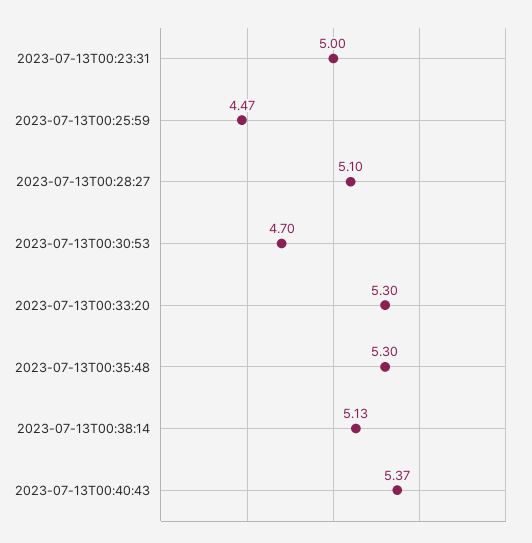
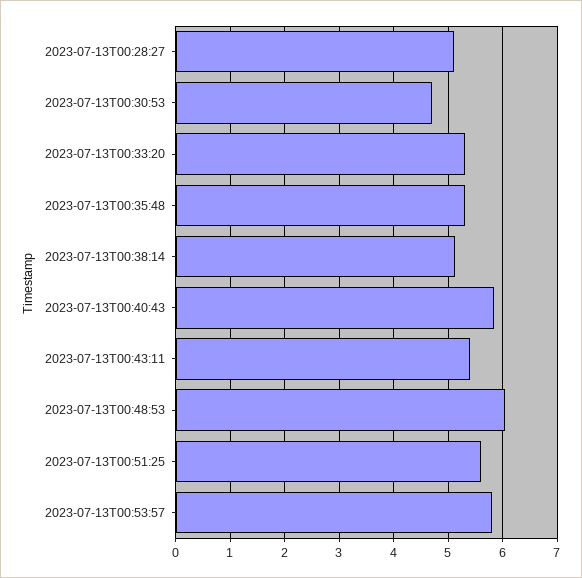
2023-07-13T00:23:31: 5 -> none
2023-07-13T00:25:59: 4.47 -> none
2023-07-13T00:40:43: 5.37 -> 5.8
2023-07-13T00:43:11: none -> 5.4
2023-07-13T00:48:53: none -> 6
2023-07-13T00:51:25: none -> 5.6
2023-07-13T00:53:57: none -> 5.8

